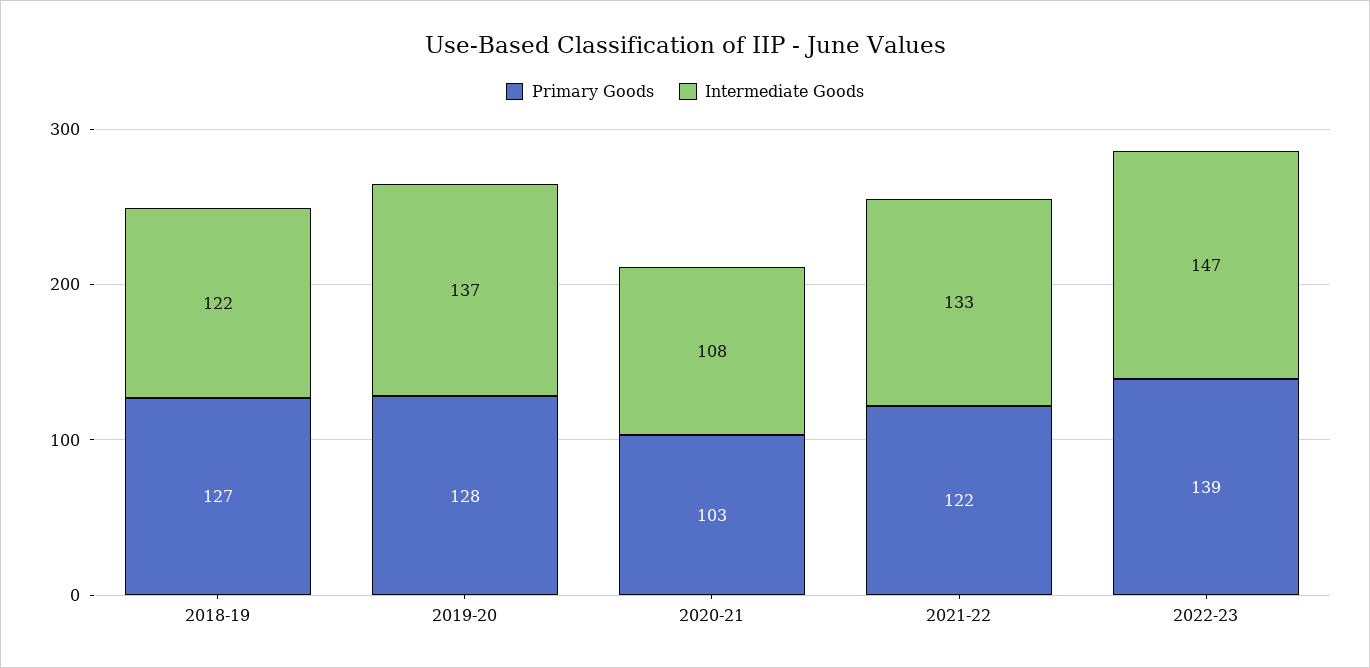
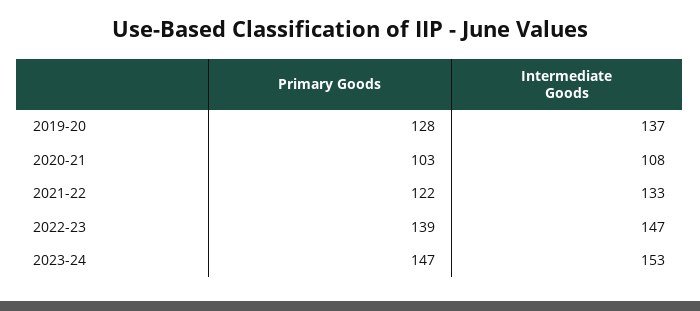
Primary Goods, 2018-19: 127 -> none
Intermediate Goods, 2018-19: 122 -> none
Primary Goods, 2023-24: none -> 147
Intermediate Goods, 2023-24: none -> 153

